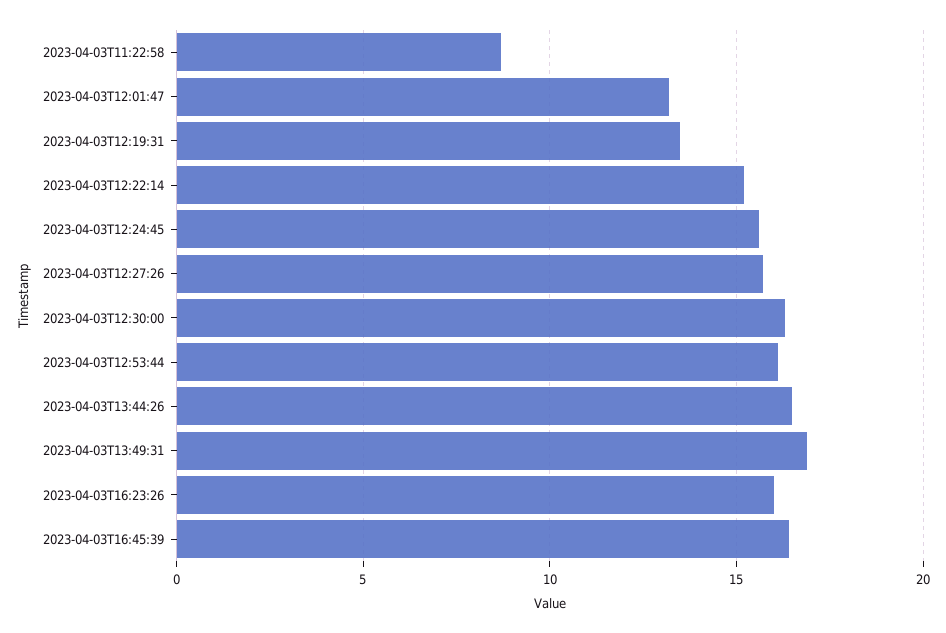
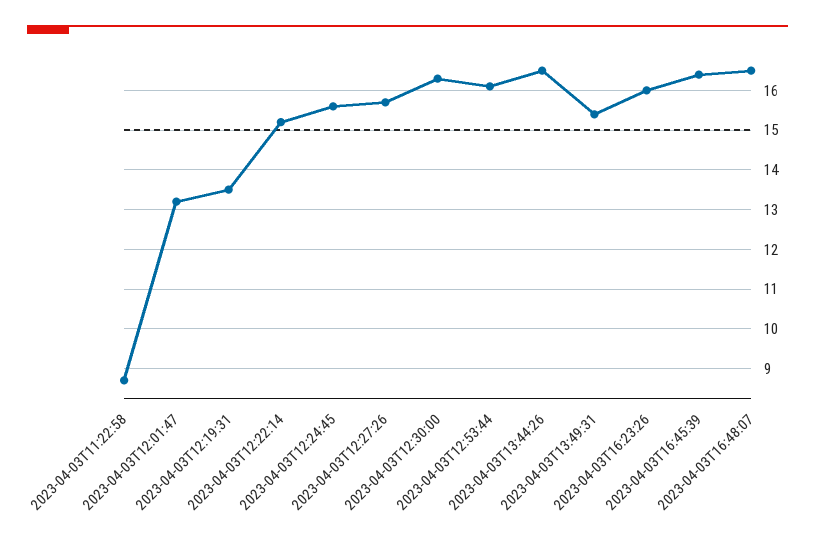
2023-04-03T13:49:31: 17 -> 15.5
2023-04-03T16:48:07: none -> 16.5

